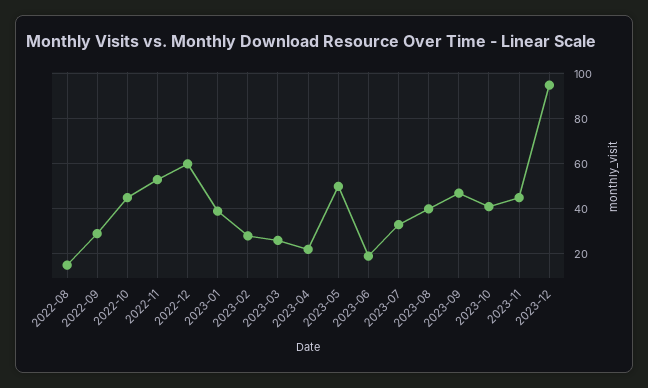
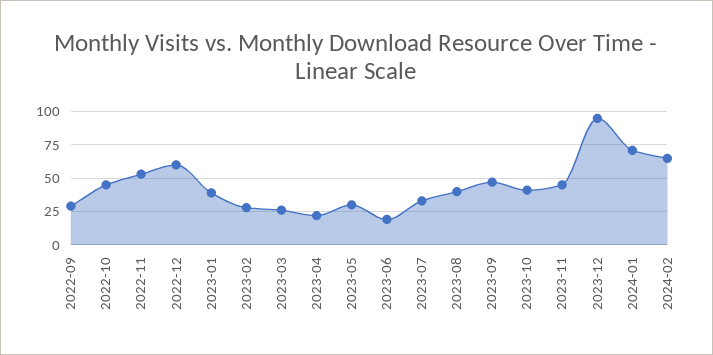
2022-08: 15 -> none
2023-05: 50 -> 30
2024-01: none -> 70
2024-02: none -> 65

